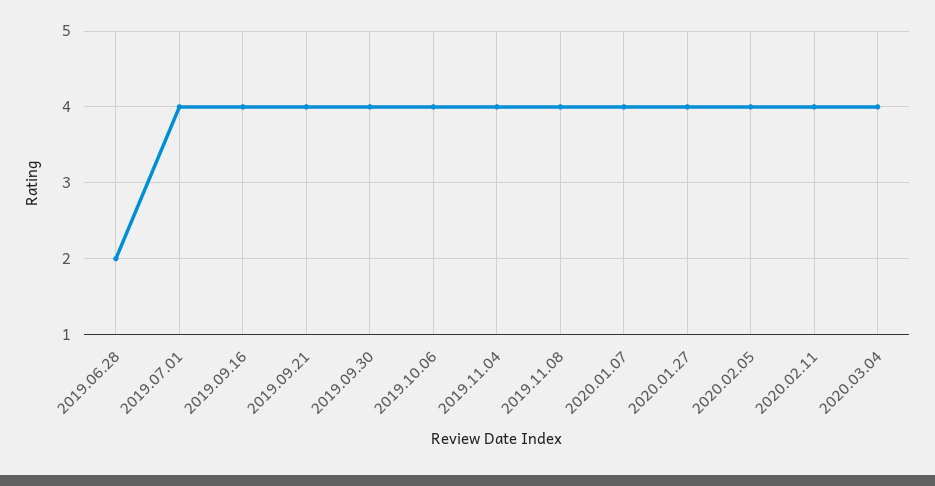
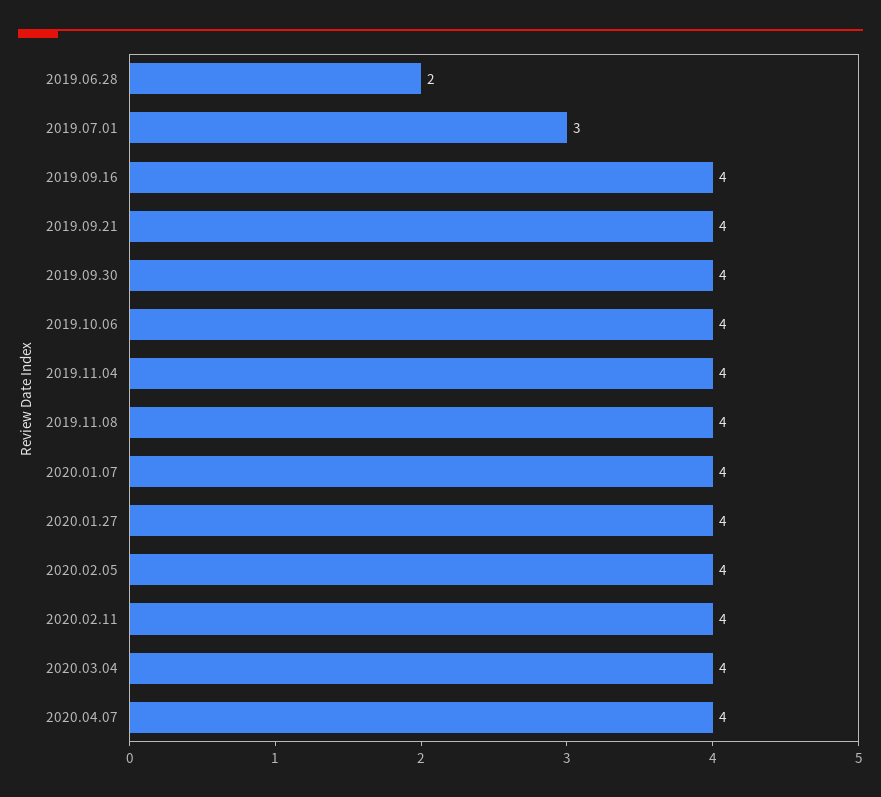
2019.07.01: 4 -> 3
2020.04.07: none -> 4

